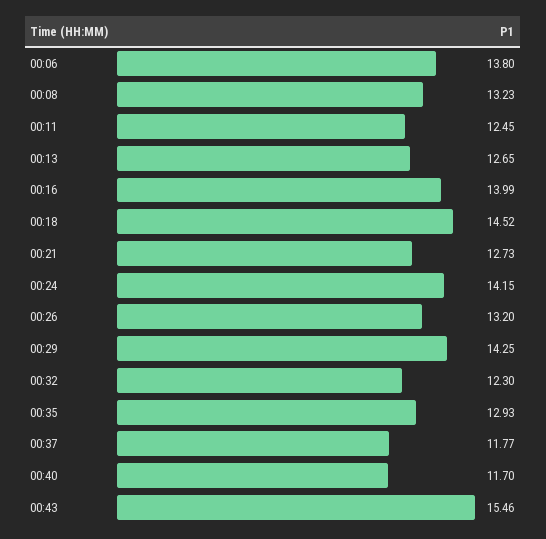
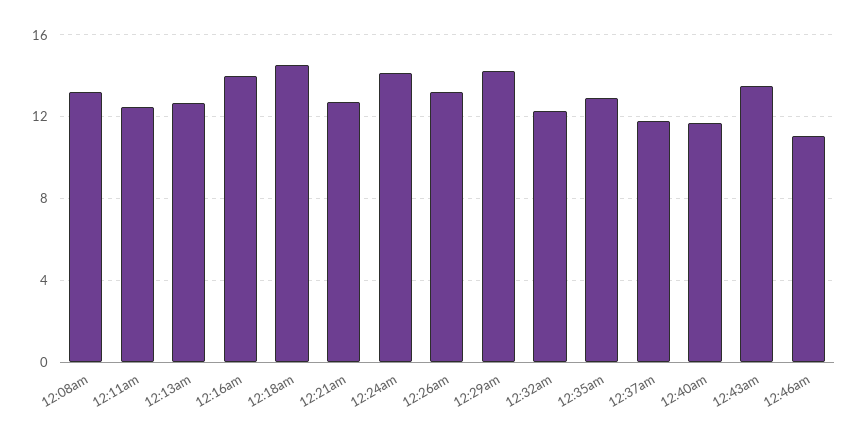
00:06: 13.8 -> none
00:43: 15.46 -> 13.5
12:46am: none -> 11

